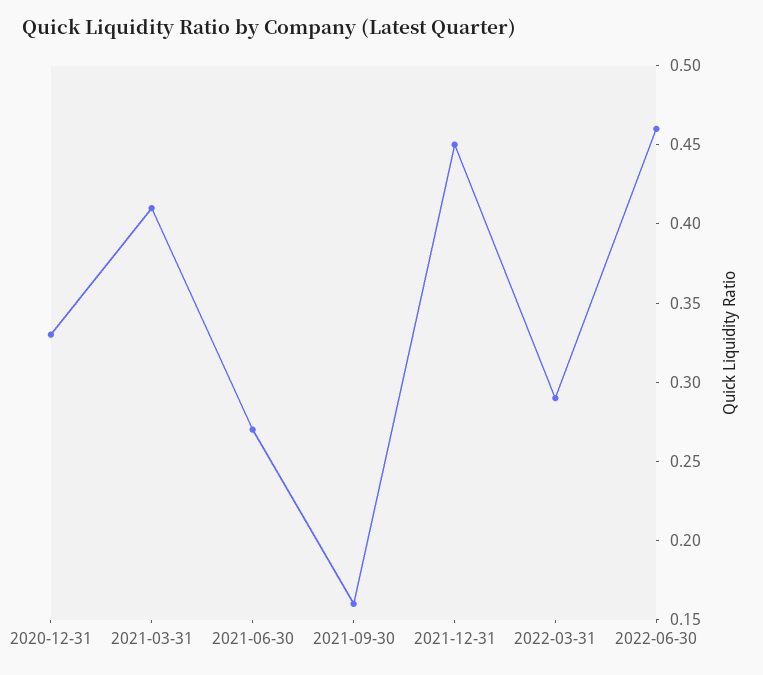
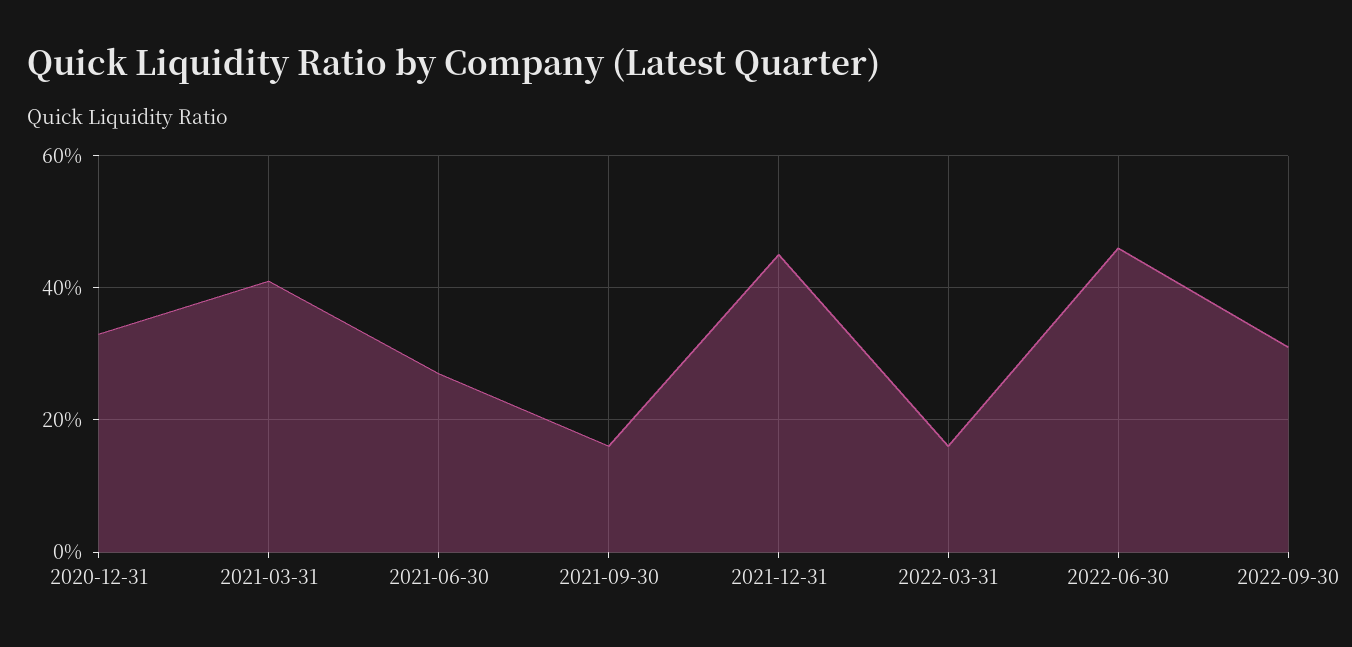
2022-03-31: 0.29 -> 0.15
2022-09-30: none -> 0.3

